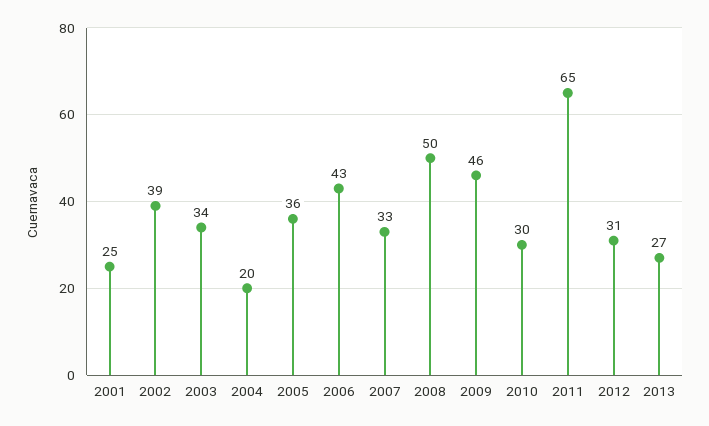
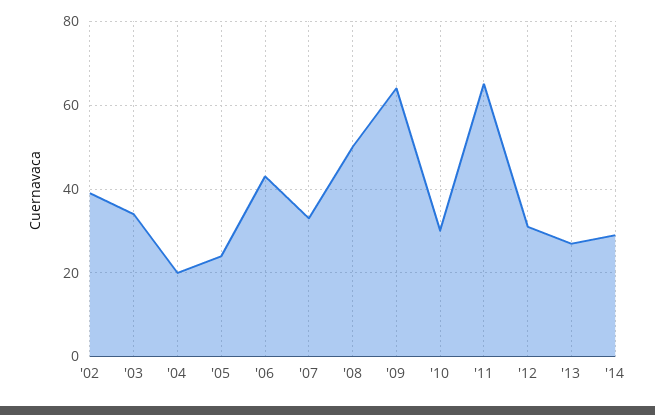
2001: 25 -> none
2005: 36 -> 25
2009: 46 -> 65
'14: none -> 30

